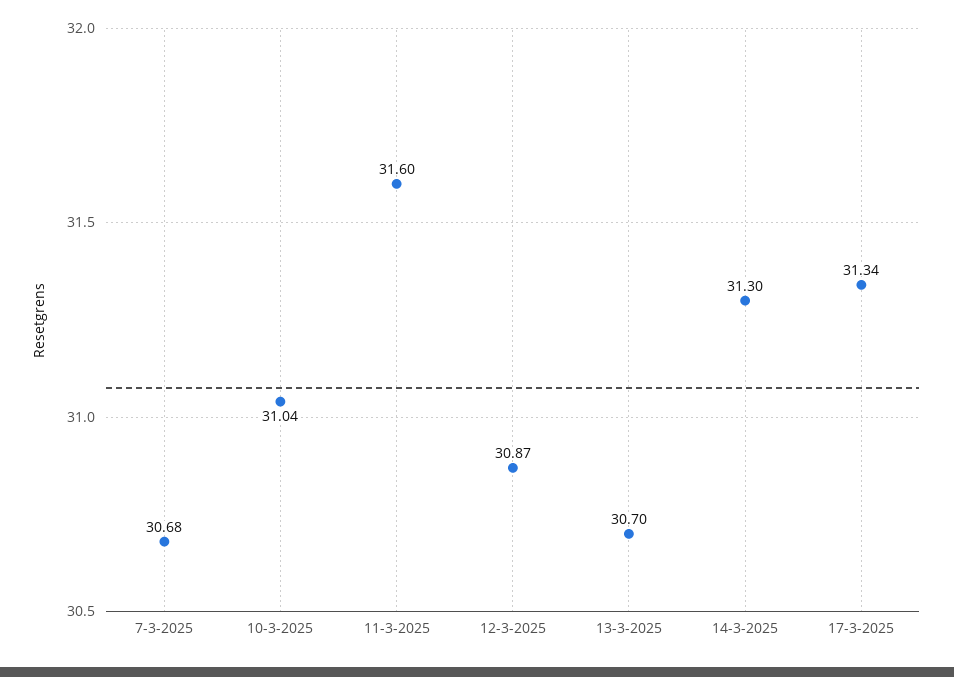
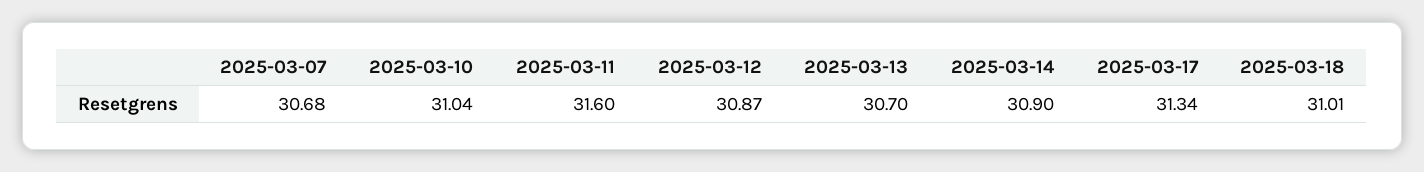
14-3-2025: 31.3 -> 30.9
2025-03-18: none -> 31.01

